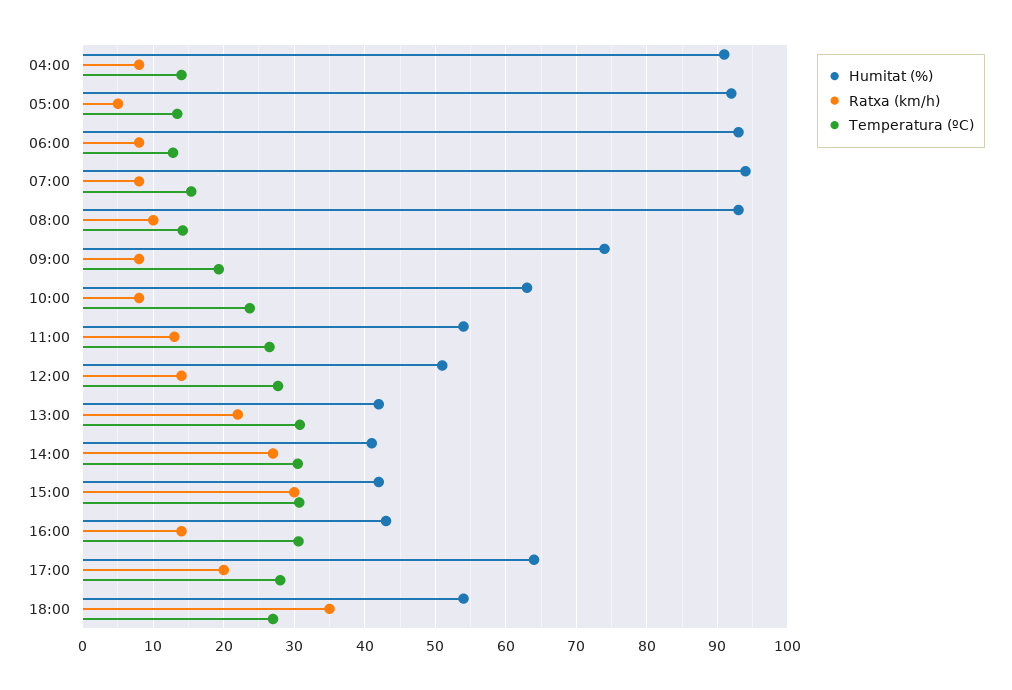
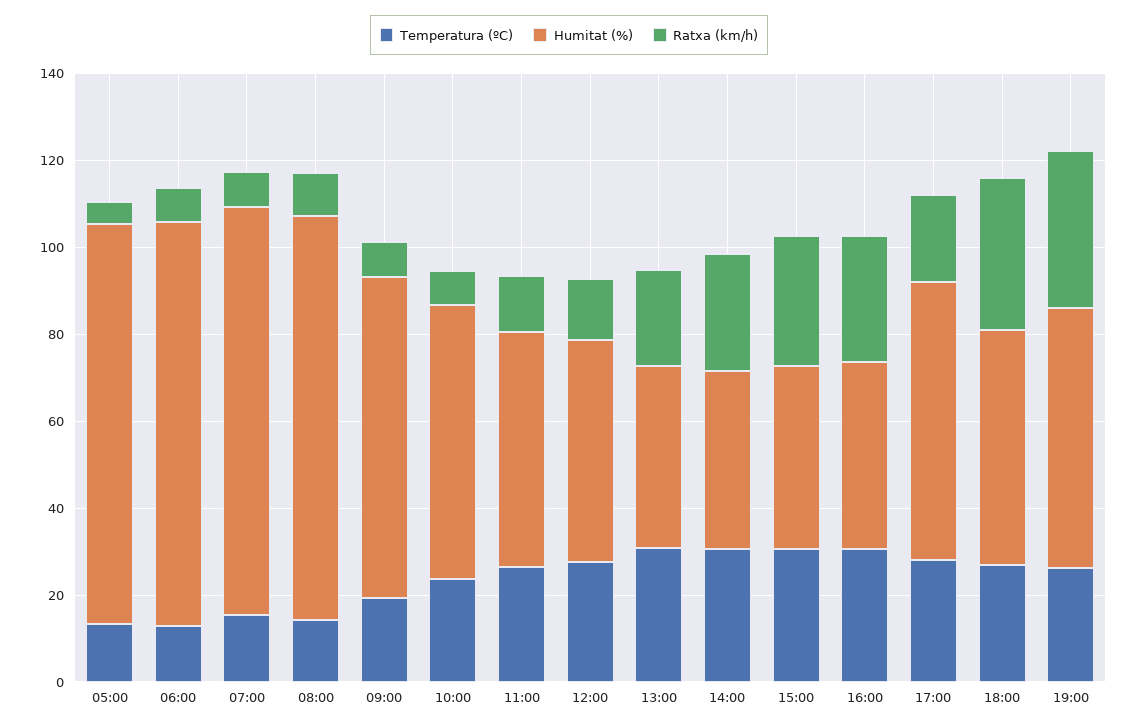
Humitat (%), 04:00: 91 -> none
Ratxa (km/h), 04:00: 8 -> none
Temperatura (ºC), 04:00: 14 -> none
Ratxa (km/h), 16:00: 14 -> 30
Temperatura (ºC), 19:00: none -> 25
Humitat (%), 19:00: none -> 60
Ratxa (km/h), 19:00: none -> 35

